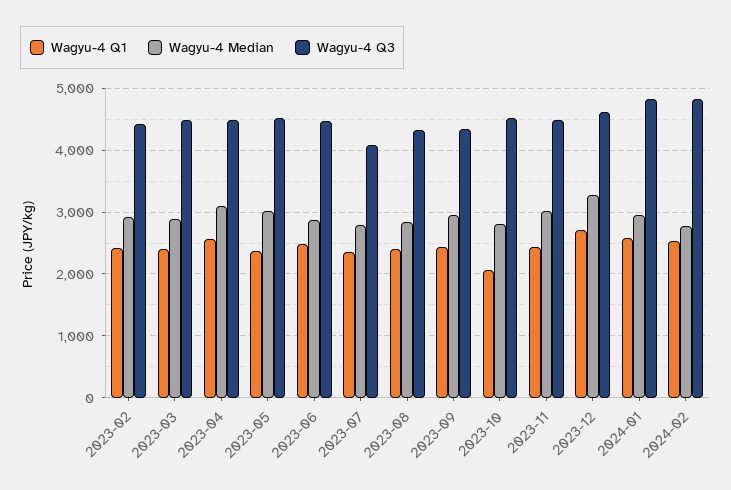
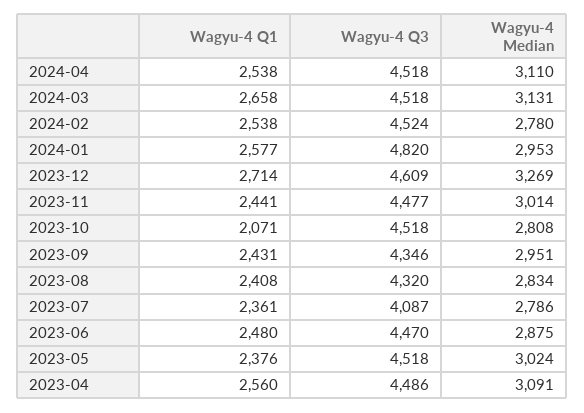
Wagyu-4 Q1, 2023-02: 2400 -> none
Wagyu-4 Median, 2023-02: 2900 -> none
Wagyu-4 Q3, 2023-02: 4400 -> none
Wagyu-4 Q1, 2023-03: 2400 -> none
Wagyu-4 Median, 2023-03: 2900 -> none
Wagyu-4 Q3, 2023-03: 4500 -> none
Wagyu-4 Q3, 2024-02: 4800 -> 4524
Wagyu-4 Q1, 2024-04: none -> 2538
Wagyu-4 Q3, 2024-04: none -> 4518
Wagyu-4 Median, 2024-04: none -> 3110
Wagyu-4 Q1, 2024-03: none -> 2658
Wagyu-4 Q3, 2024-03: none -> 4518
Wagyu-4 Median, 2024-03: none -> 3131

